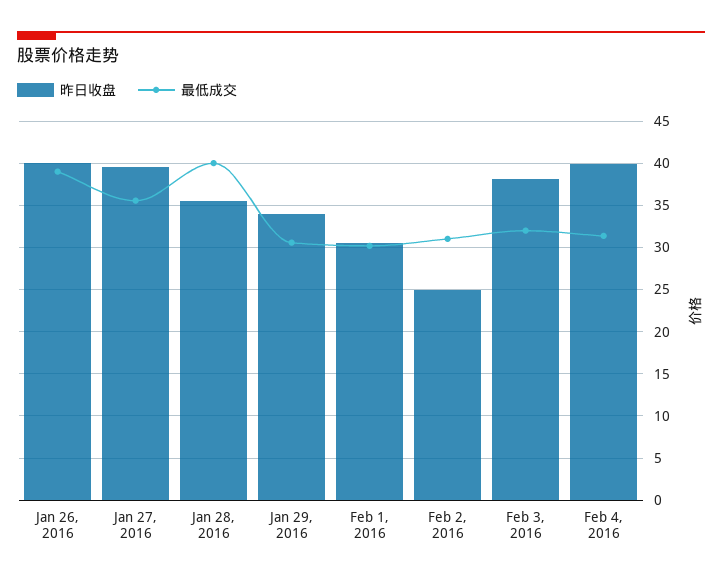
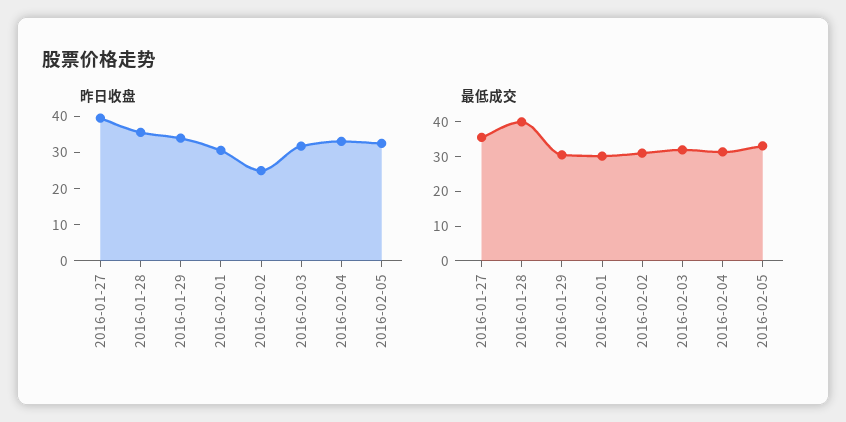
昨日收盘, Jan 26, 2016: 40 -> none
最低成交, Jan 26, 2016: 39 -> none
昨日收盘, Feb 3, 2016: 38 -> 32.5
昨日收盘, Feb 4, 2016: 40 -> 32.5
昨日收盘, 2016-02-05: none -> 32.5
最低成交, 2016-02-05: none -> 32.5

